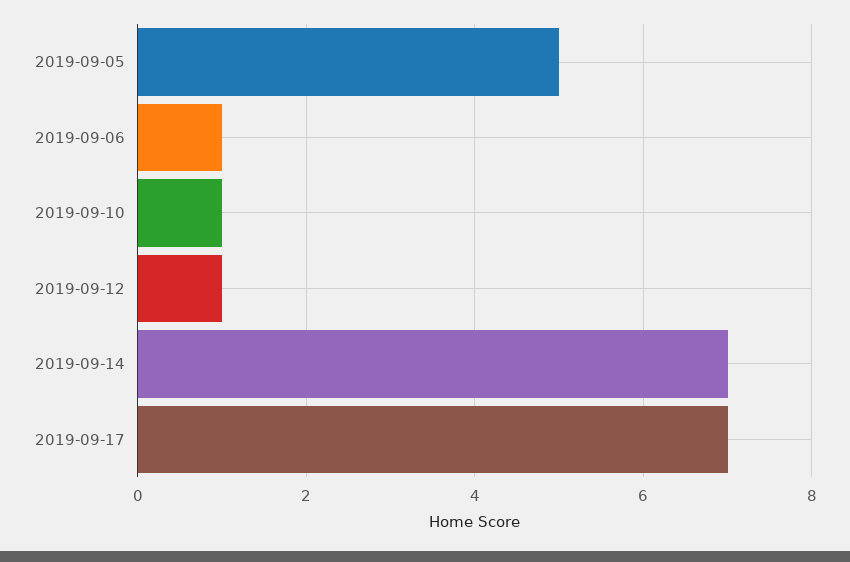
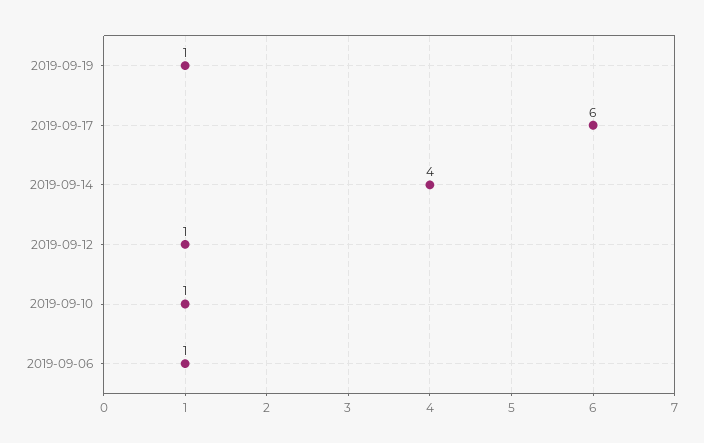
2019-09-05: 5 -> none
2019-09-14: 7 -> 4
2019-09-17: 7 -> 6
2019-09-19: none -> 1

